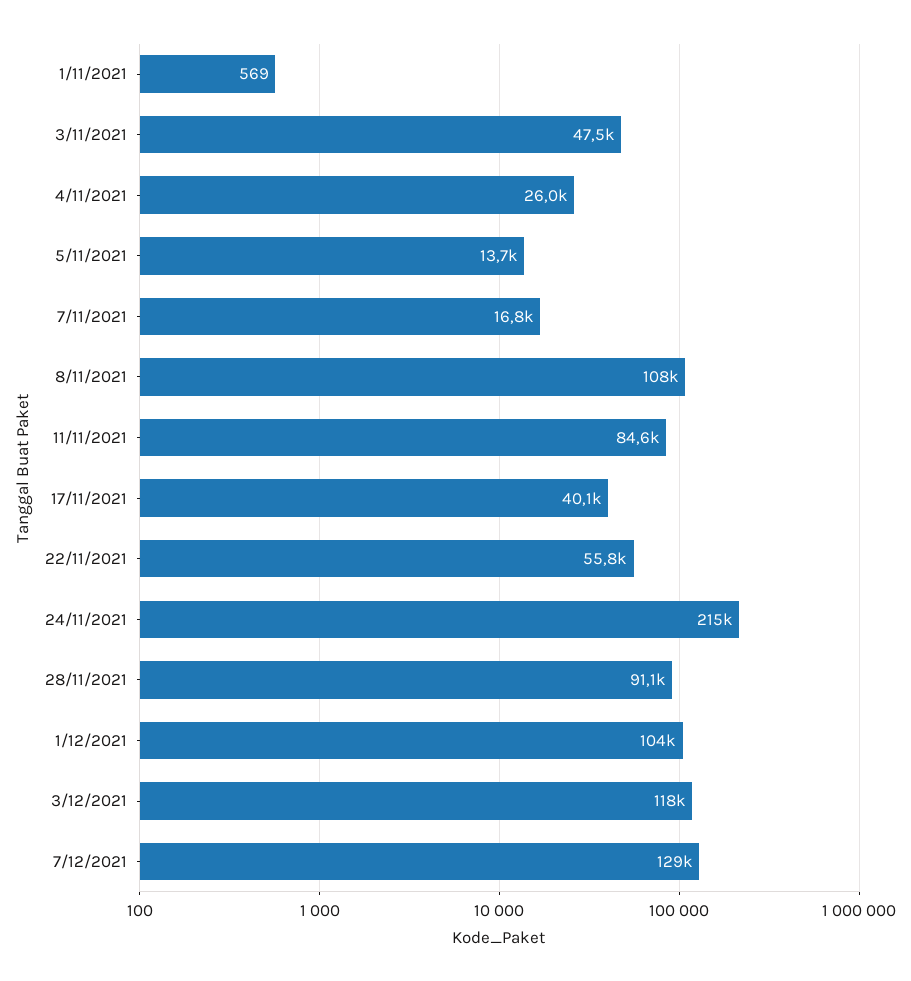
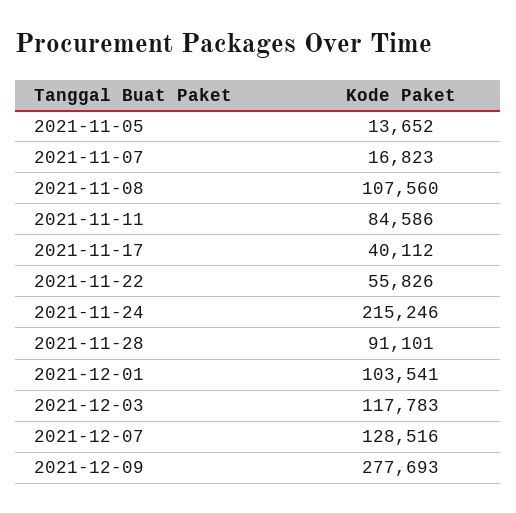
1/11/2021: 569 -> none
3/11/2021: 47500 -> none
4/11/2021: 26000 -> none
2021-12-09: none -> 277693

